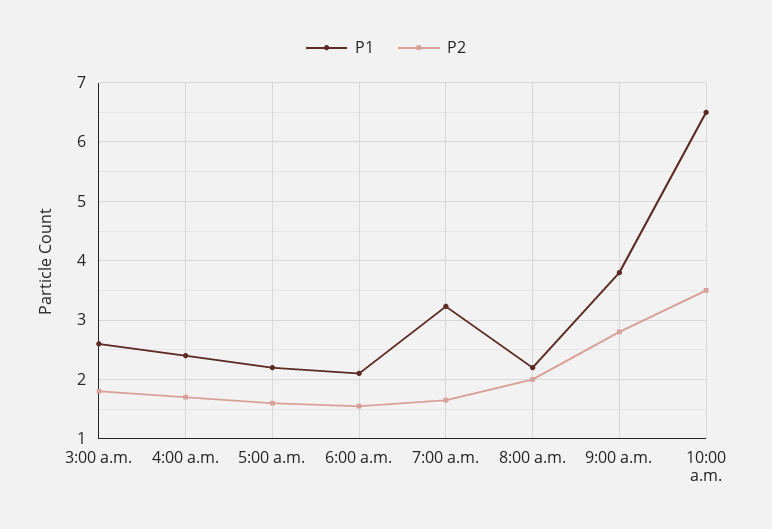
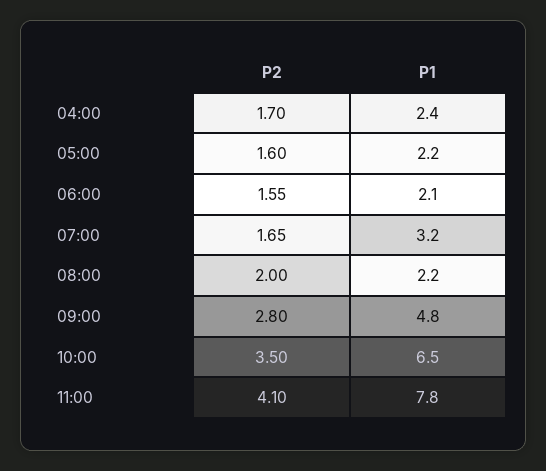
P1, 3:00 a.m.: 2.6 -> none
P2, 3:00 a.m.: 1.8 -> none
P1, 9:00 a.m.: 3.8 -> 4.8
P2, 11:00: none -> 4.1
P1, 11:00: none -> 7.8

